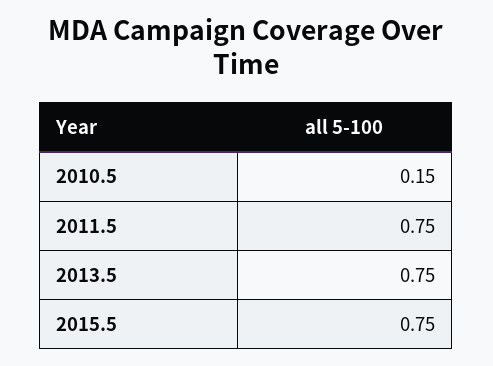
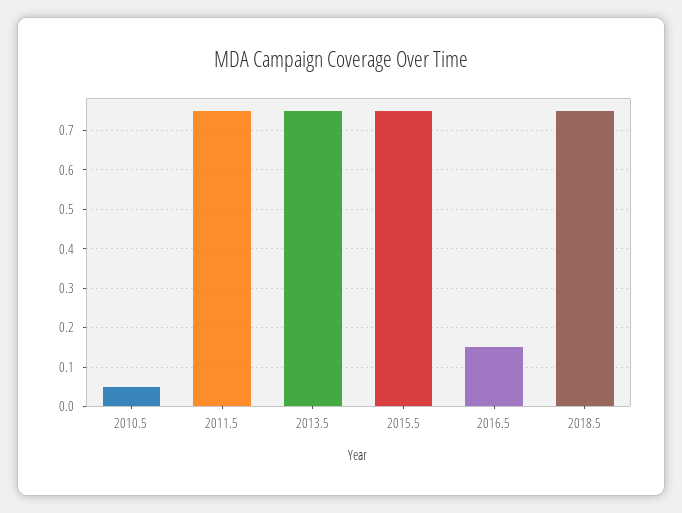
2010.5: 0.15 -> 0.05
2016.5: none -> 0.15
2018.5: none -> 0.75

